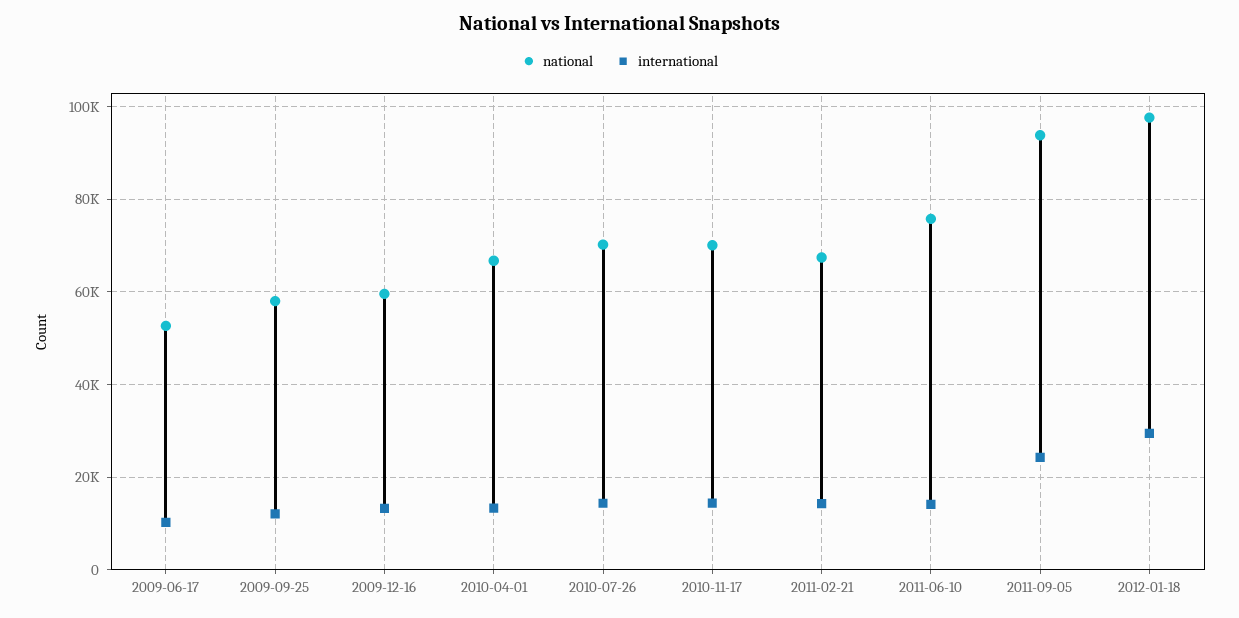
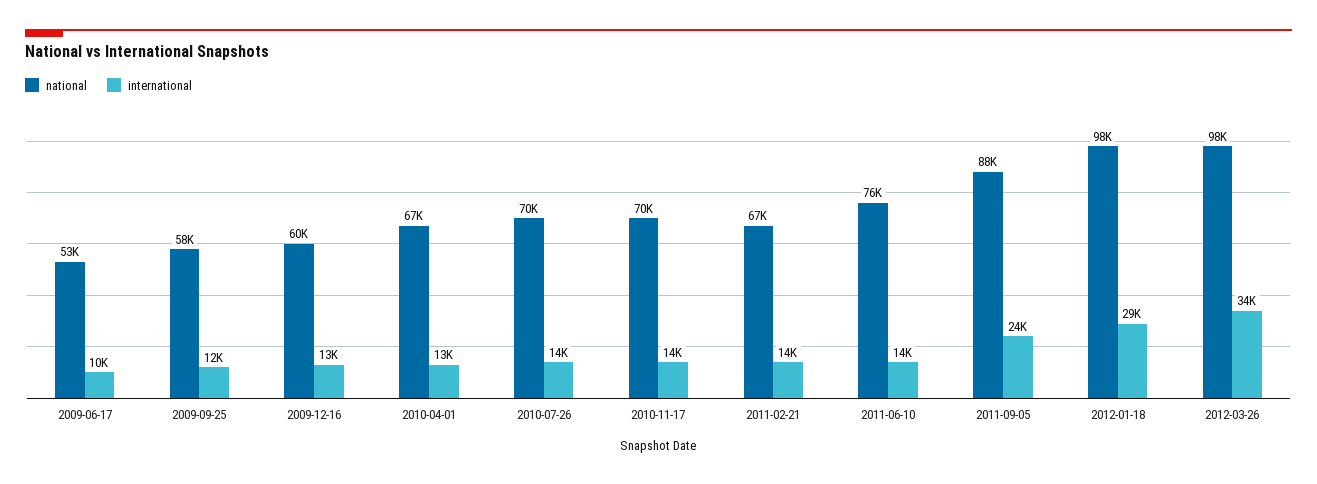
national, 2011-09-05: 94000 -> 88000
national, 2012-03-26: none -> 98000
international, 2012-03-26: none -> 34000

